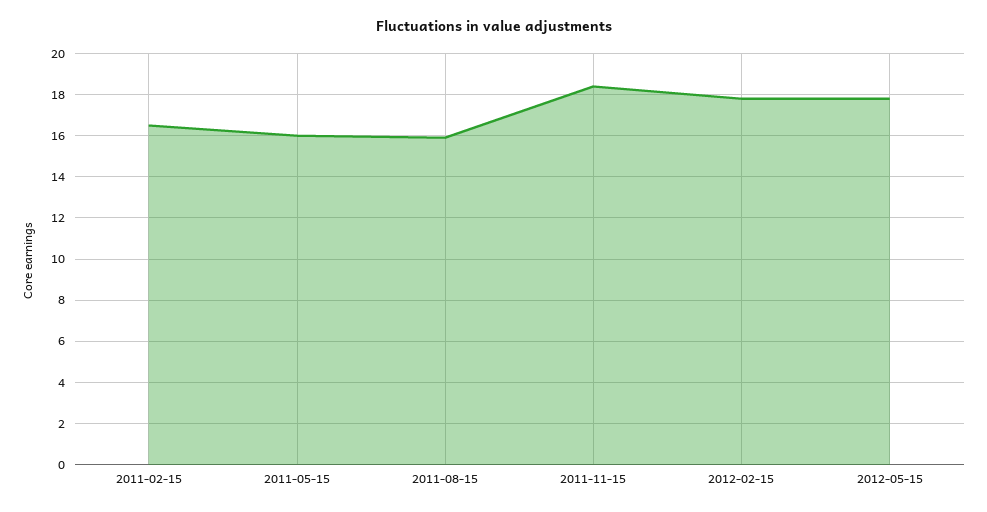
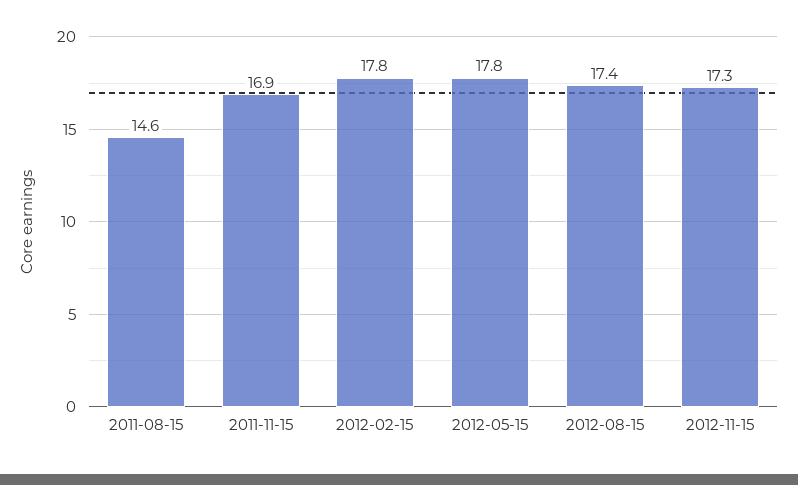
2011-02-15: 16.5 -> none
2011-05-15: 16 -> none
2011-08-15: 16 -> 14.6
2011-11-15: 18.5 -> 16.9
2012-08-15: none -> 17.4
2012-11-15: none -> 17.3

